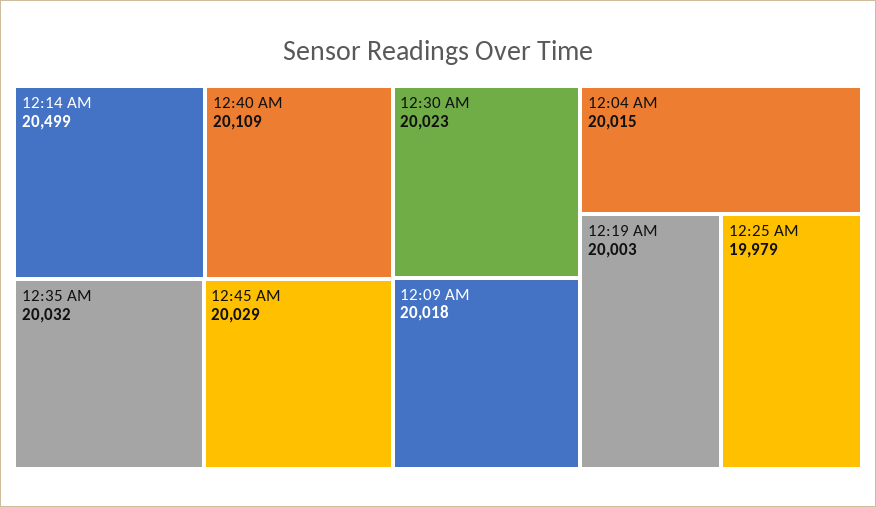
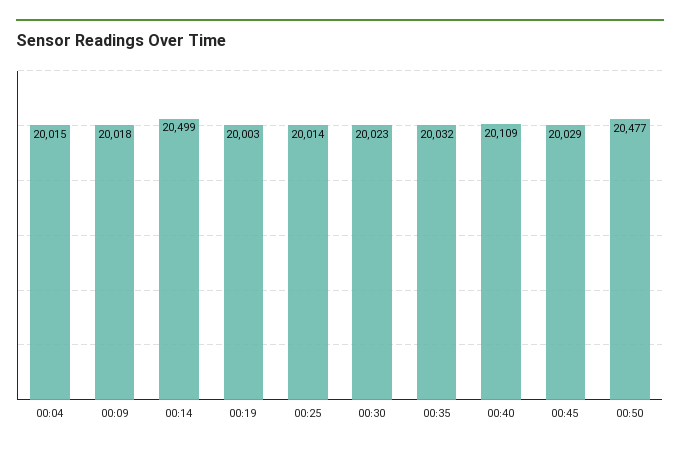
12:25 AM: 19979 -> 20014
00:50: none -> 20477

